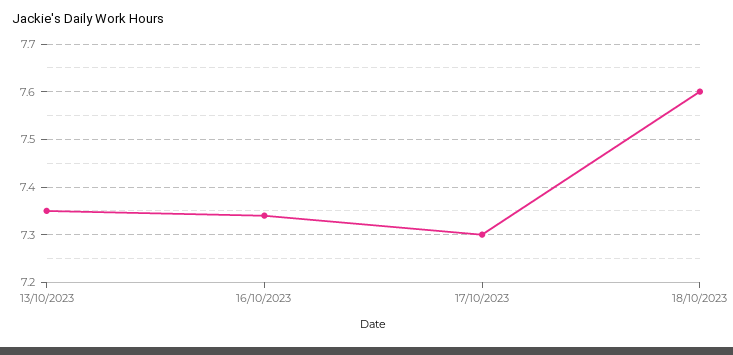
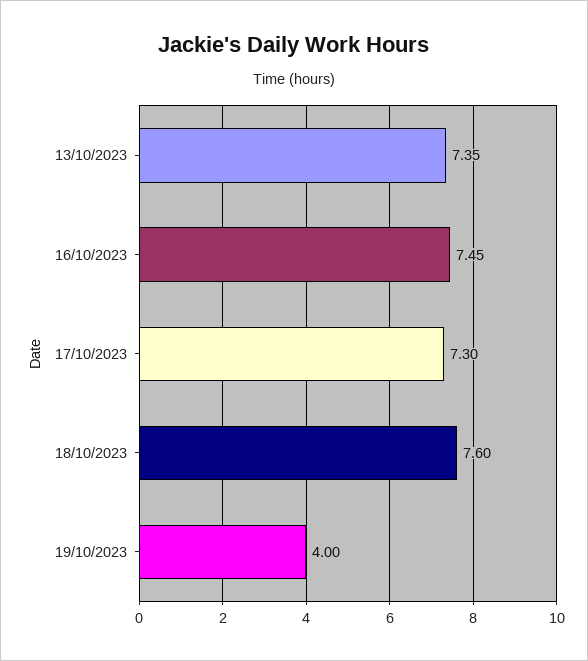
16/10/2023: 7.35 -> 7.45
19/10/2023: none -> 4

